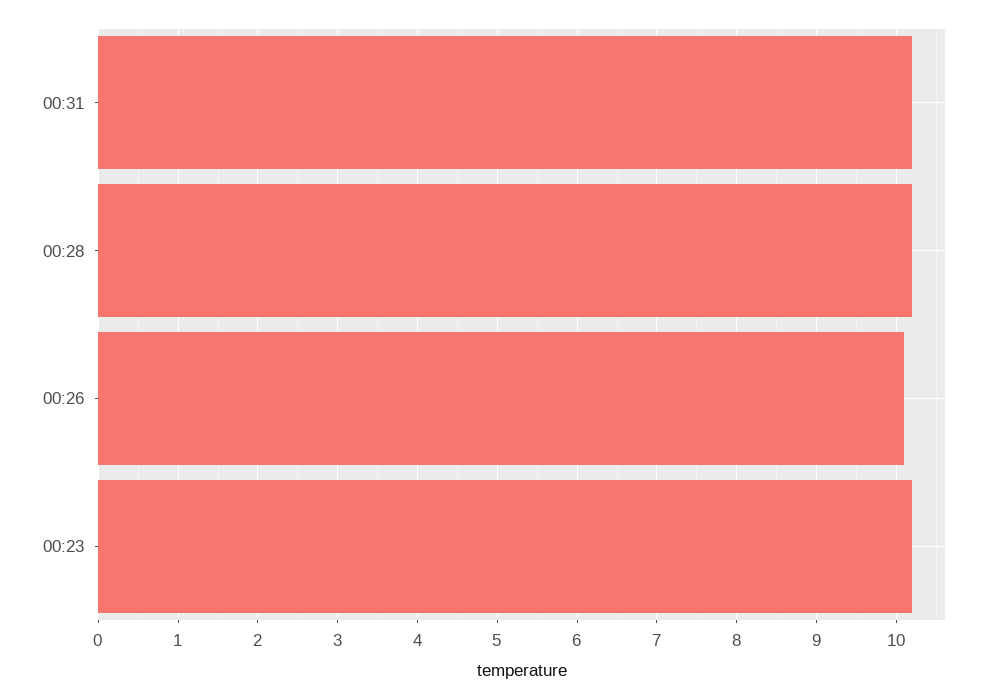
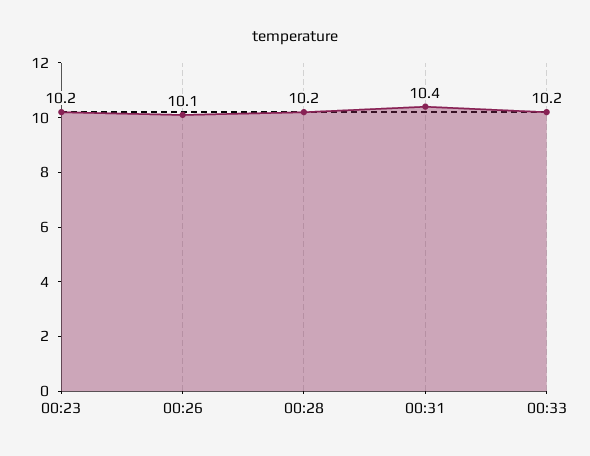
00:31: 10.2 -> 10.4
00:33: none -> 10.2

